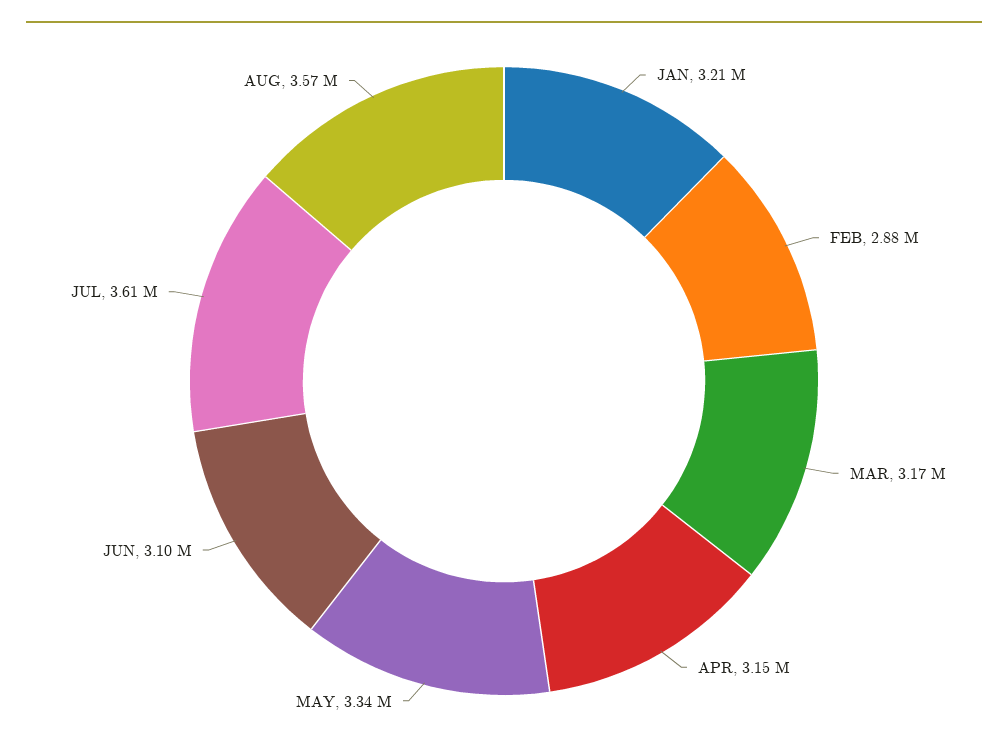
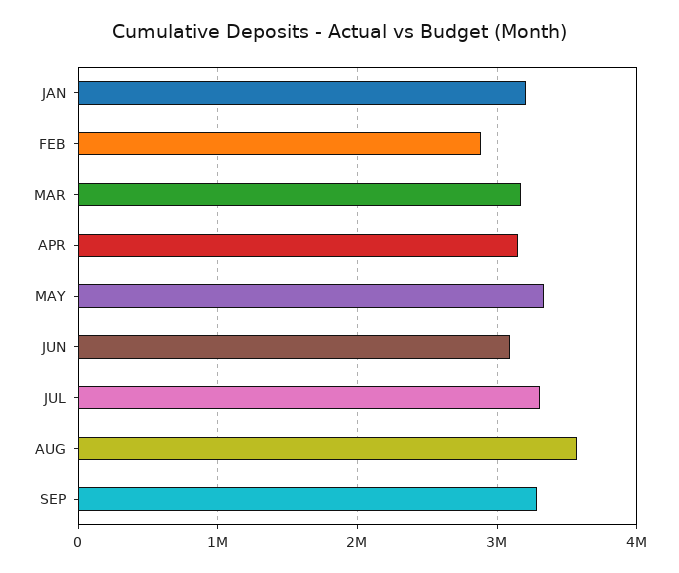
JUL: 3610000 -> 3300000
SEP: none -> 3300000

